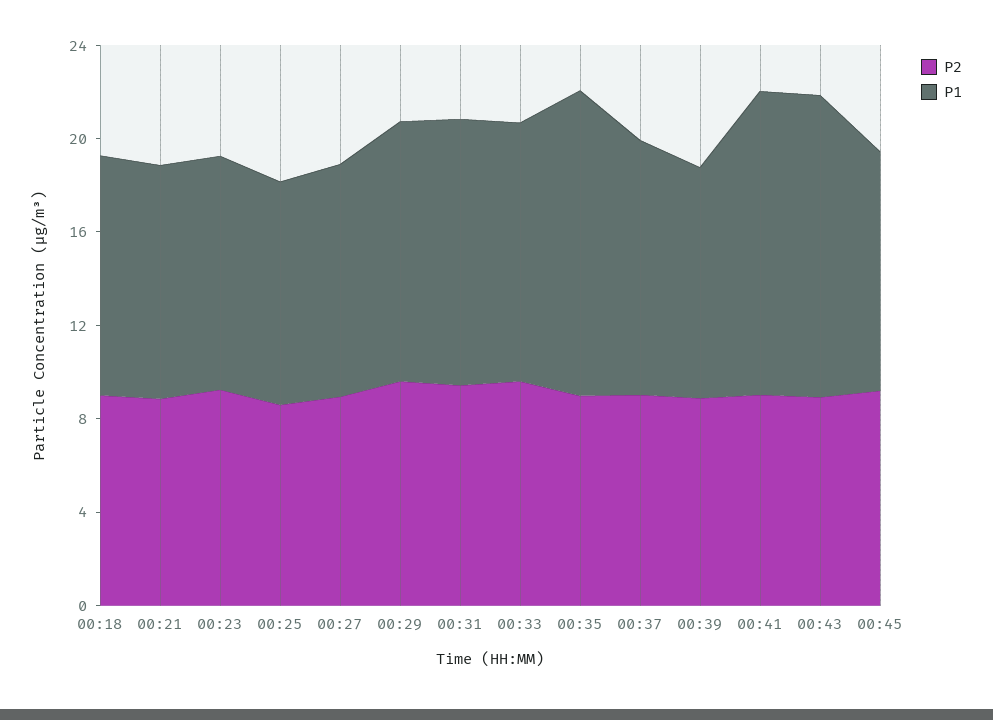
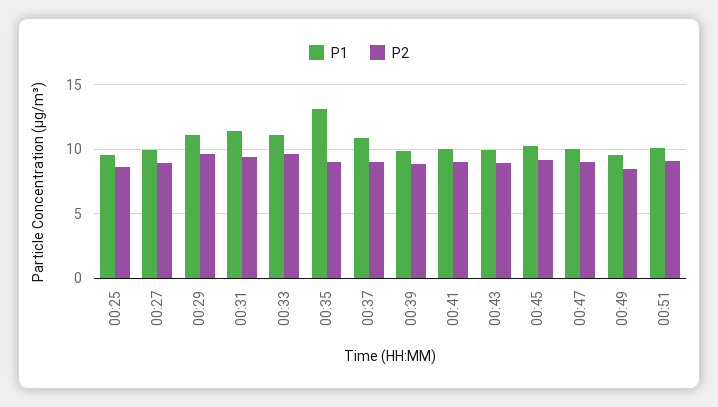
P2, 00:18: 9 -> none
P1, 00:18: 10 -> none
P2, 00:21: 9 -> none
P1, 00:21: 10 -> none
P2, 00:23: 9 -> none
P1, 00:23: 10 -> none
P1, 00:41: 13 -> 10
P1, 00:43: 13 -> 10
P1, 00:47: none -> 10
P2, 00:47: none -> 9
P1, 00:49: none -> 9.5
P2, 00:49: none -> 8.5
P1, 00:51: none -> 10
P2, 00:51: none -> 9

